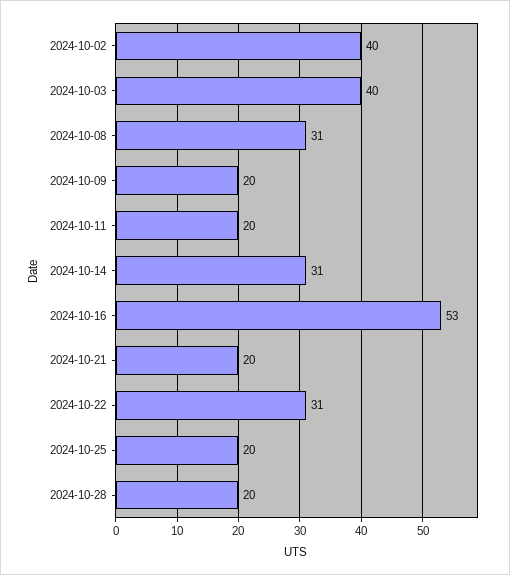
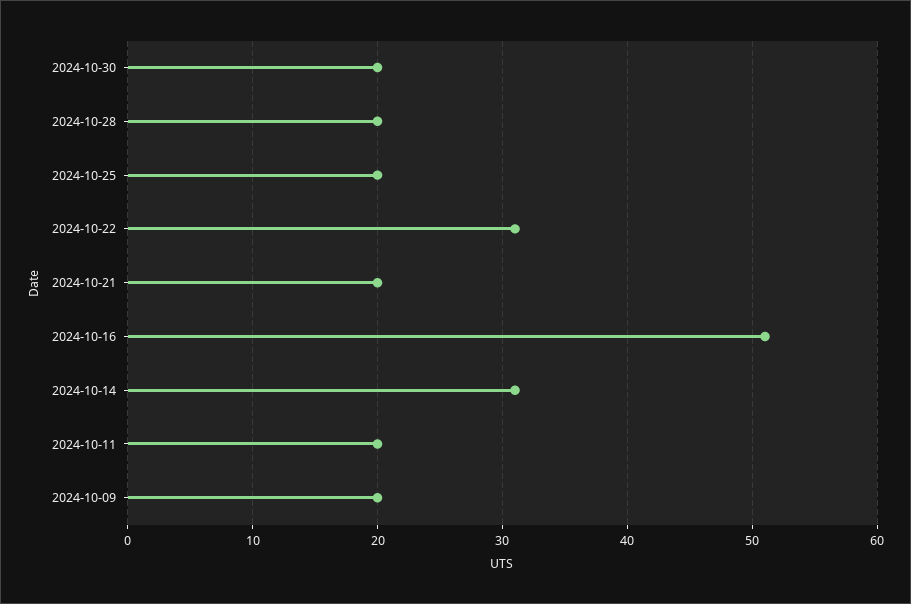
2024-10-02: 40 -> none
2024-10-03: 40 -> none
2024-10-08: 31 -> none
2024-10-16: 53 -> 51
2024-10-30: none -> 20

